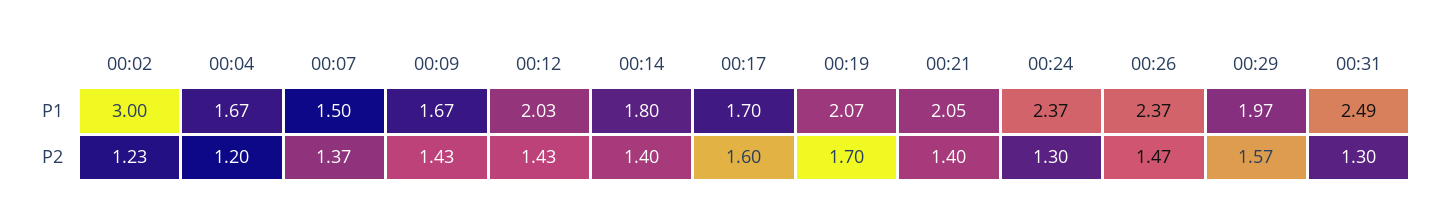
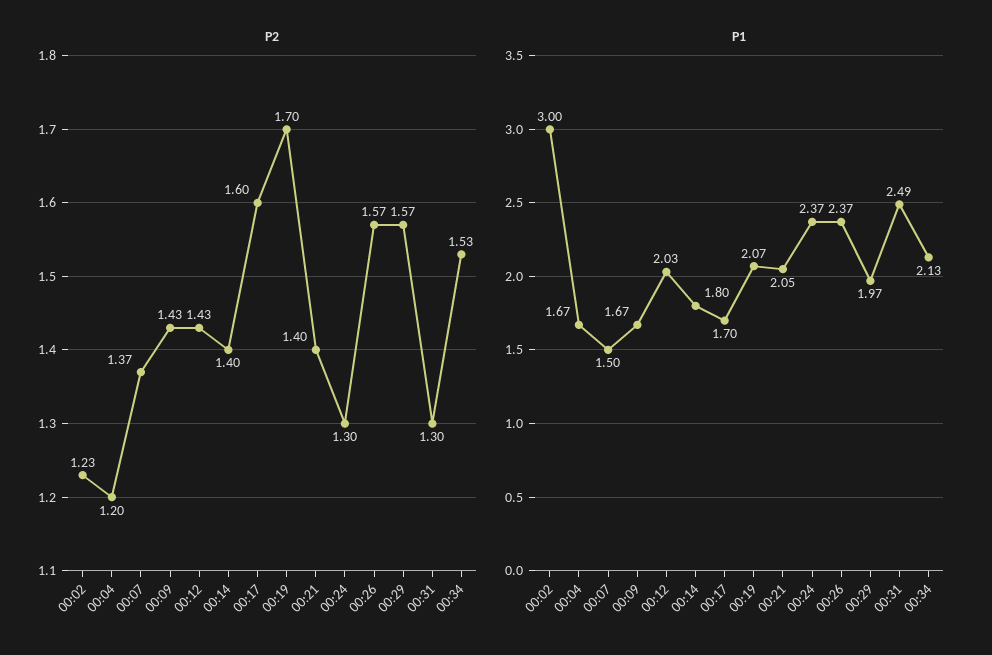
P2, 00:26: 1.47 -> 1.57
P2, 00:34: none -> 1.53
P1, 00:34: none -> 2.13

